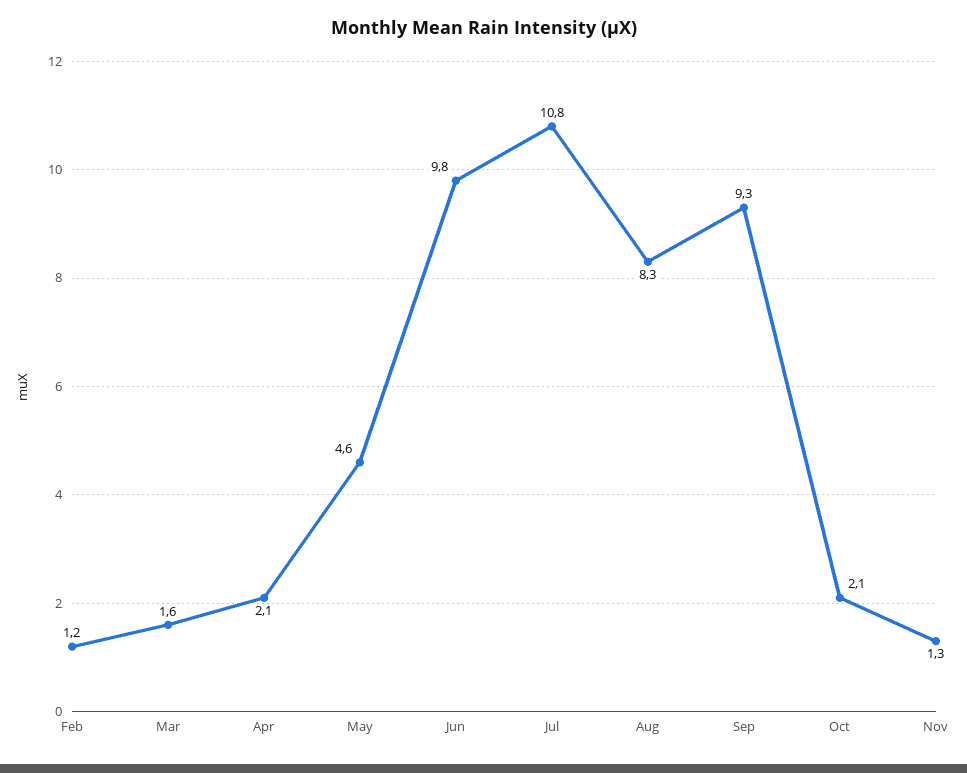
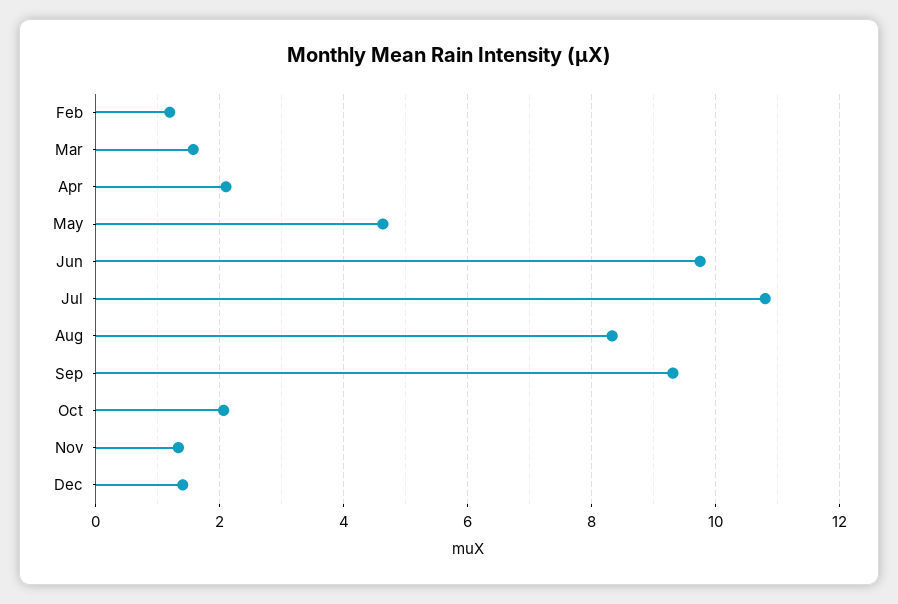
Dec: none -> 1.4

